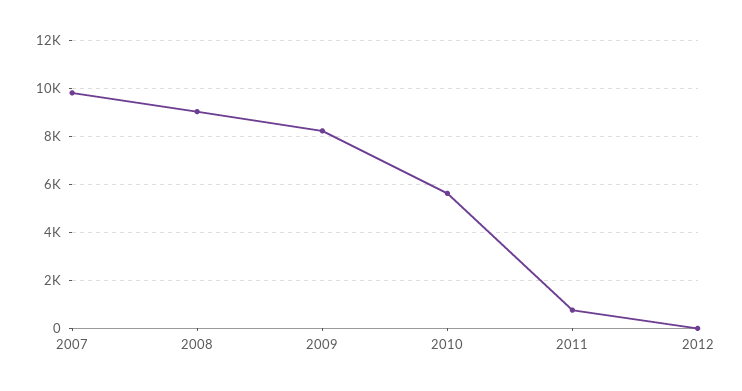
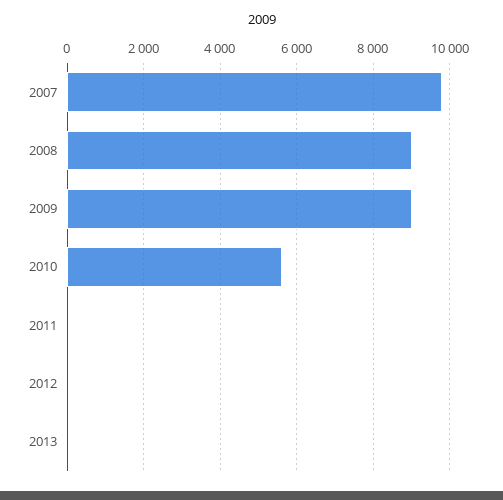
2009: 8250 -> 9000
2011: 750 -> 0
2013: none -> 0

